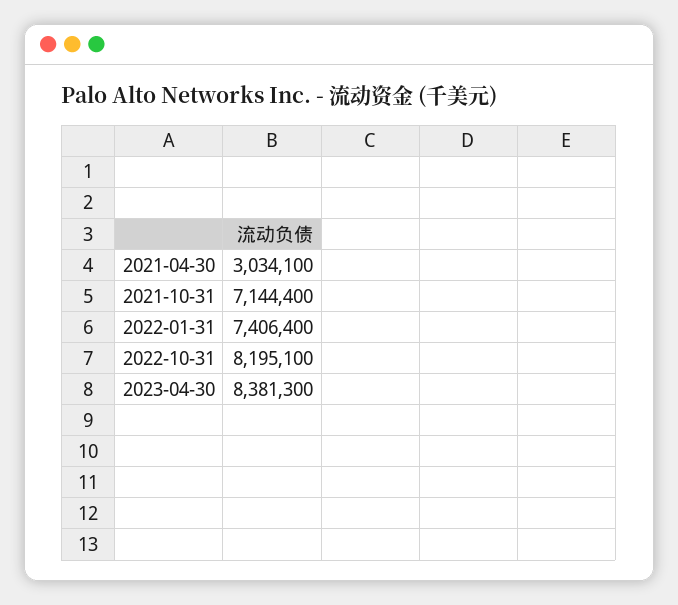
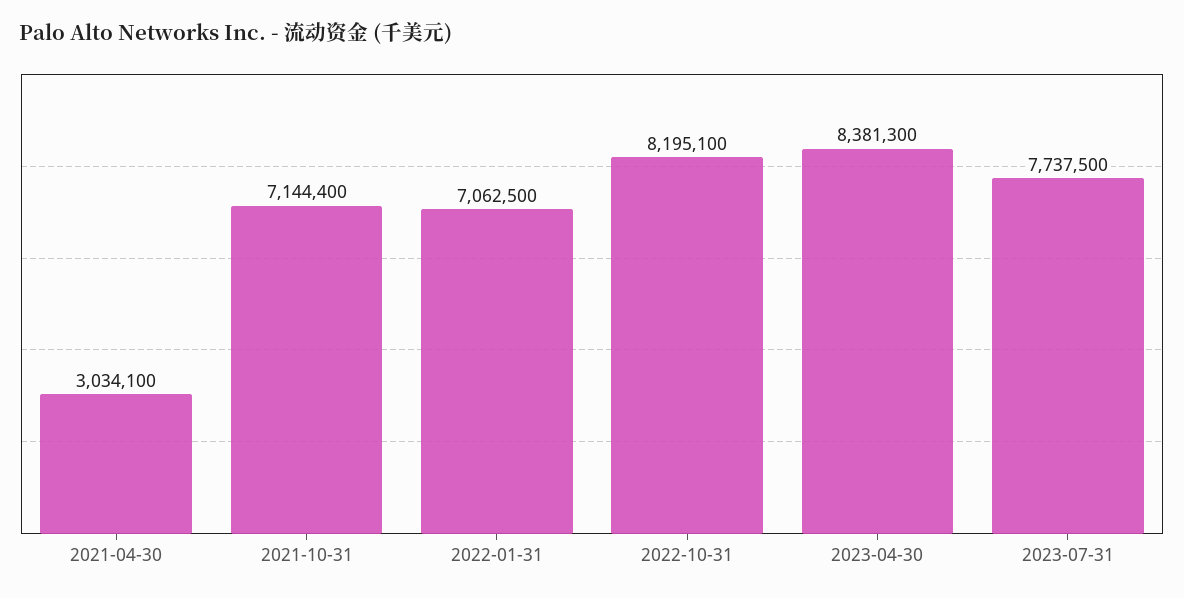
2022-01-31: 7406400 -> 7062500
2023-07-31: none -> 7737500

